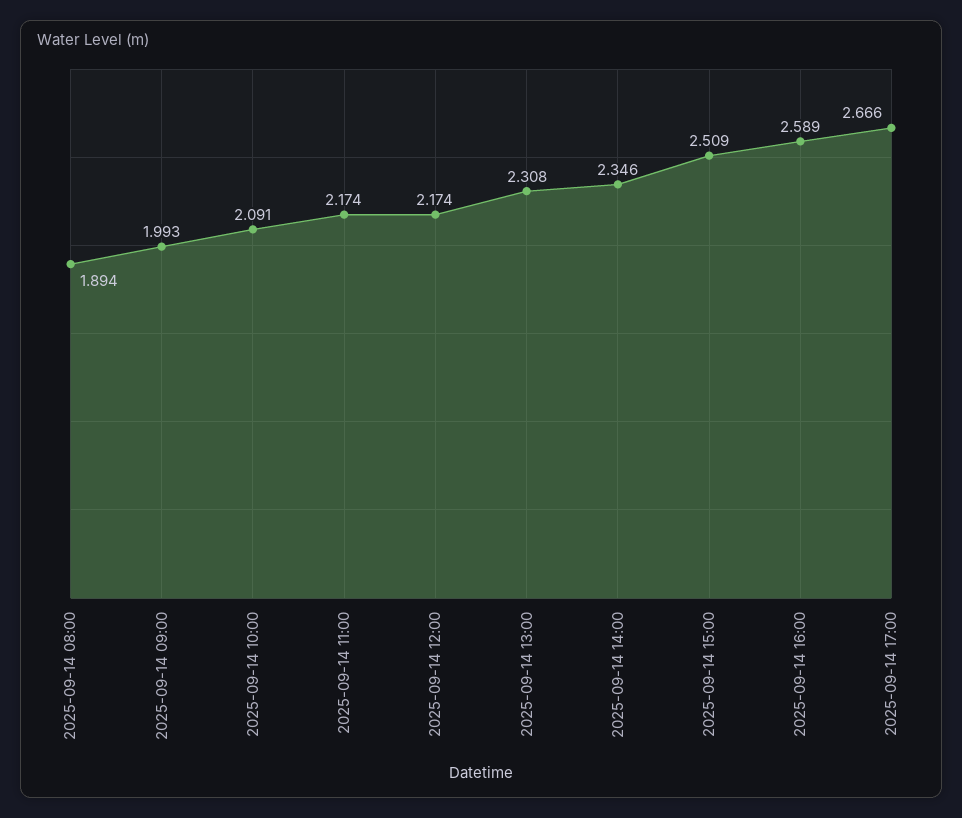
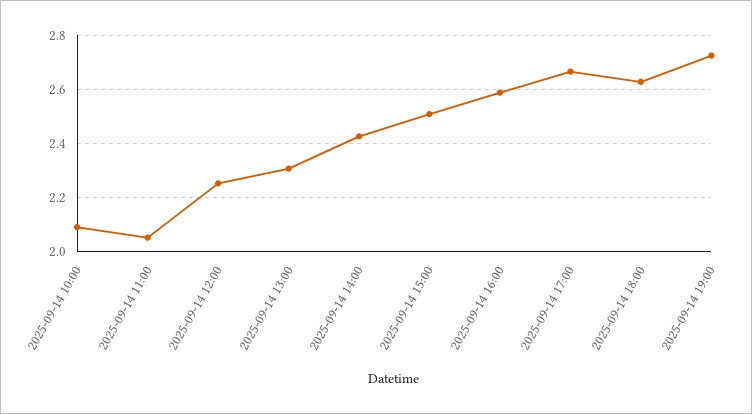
2025-09-14 08:00: 1.894 -> none
2025-09-14 09:00: 1.993 -> none
2025-09-14 11:00: 2.174 -> 2.05
2025-09-14 12:00: 2.174 -> 2.25
2025-09-14 14:00: 2.346 -> 2.425
2025-09-14 18:00: none -> 2.625
2025-09-14 19:00: none -> 2.725

